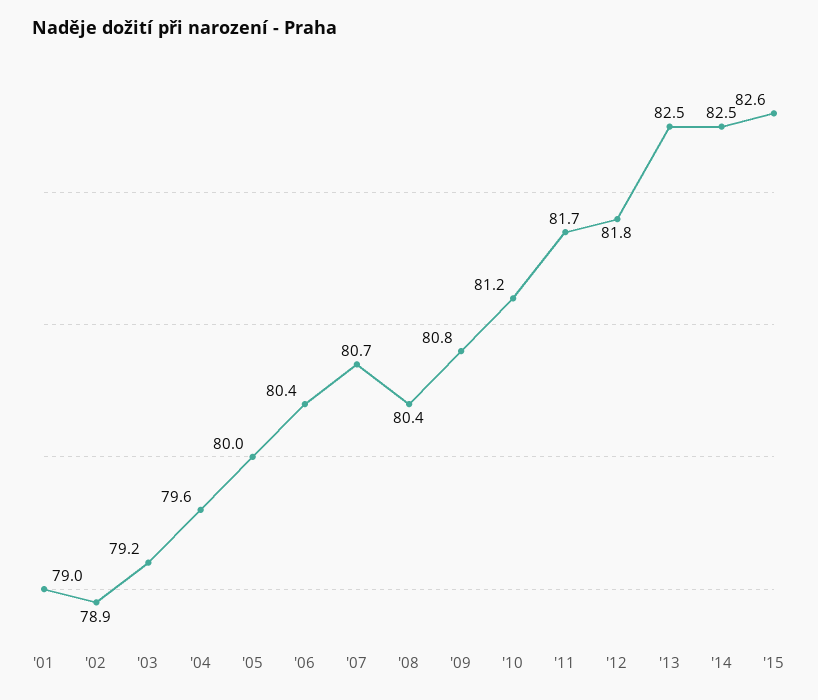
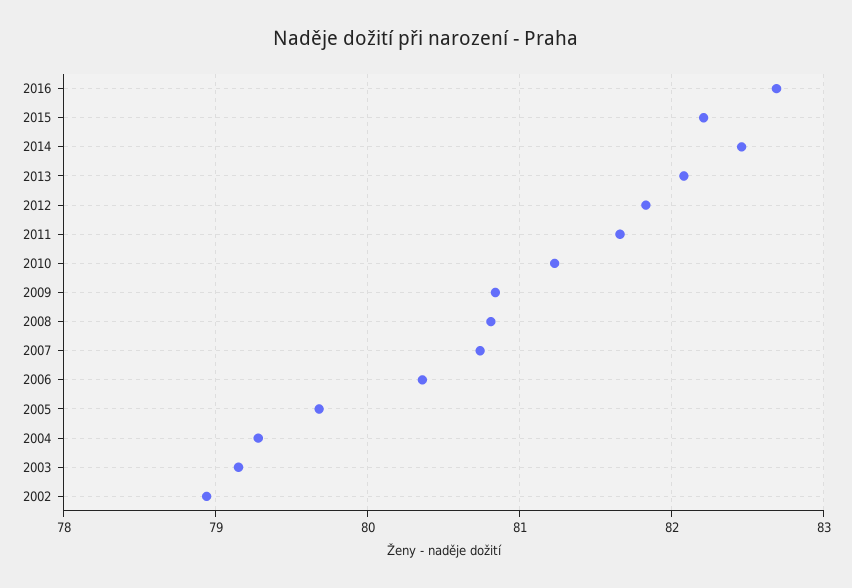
'01: 79 -> none
'04: 79.6 -> 79.3
'05: 80 -> 79.7
'08: 80.4 -> 80.8
'13: 82.5 -> 82.1
'15: 82.6 -> 82.2
2016: none -> 82.7

